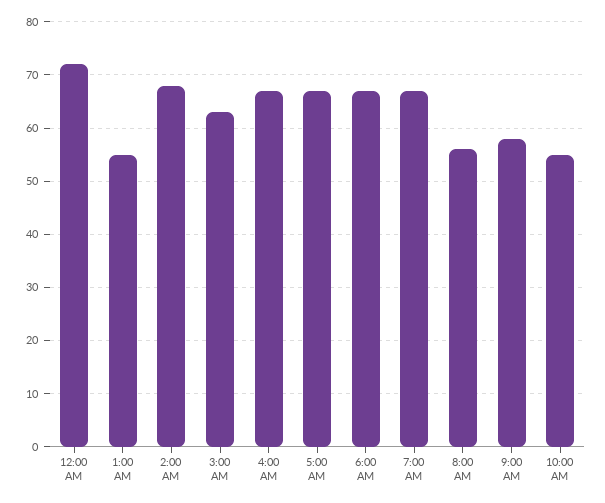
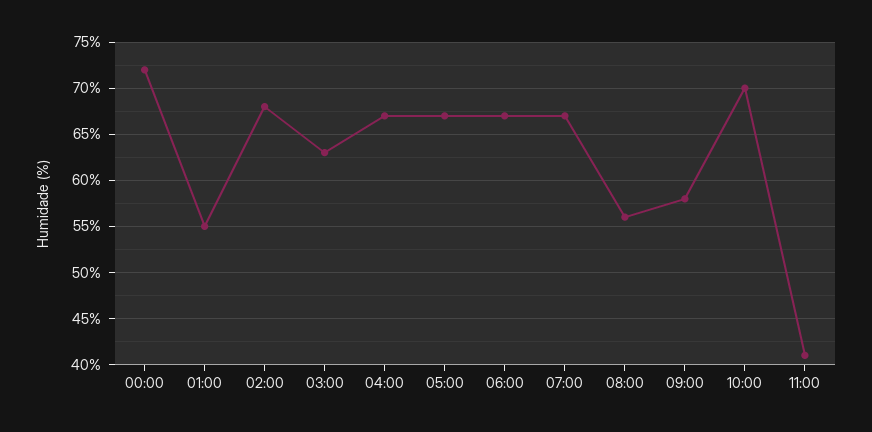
10:00 AM: 55 -> 70
11:00: none -> 41

